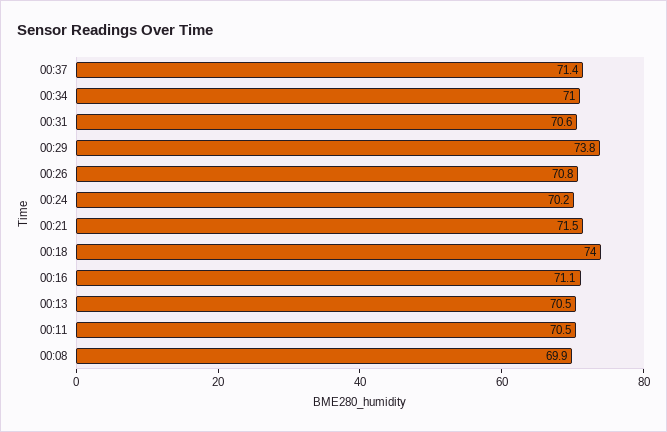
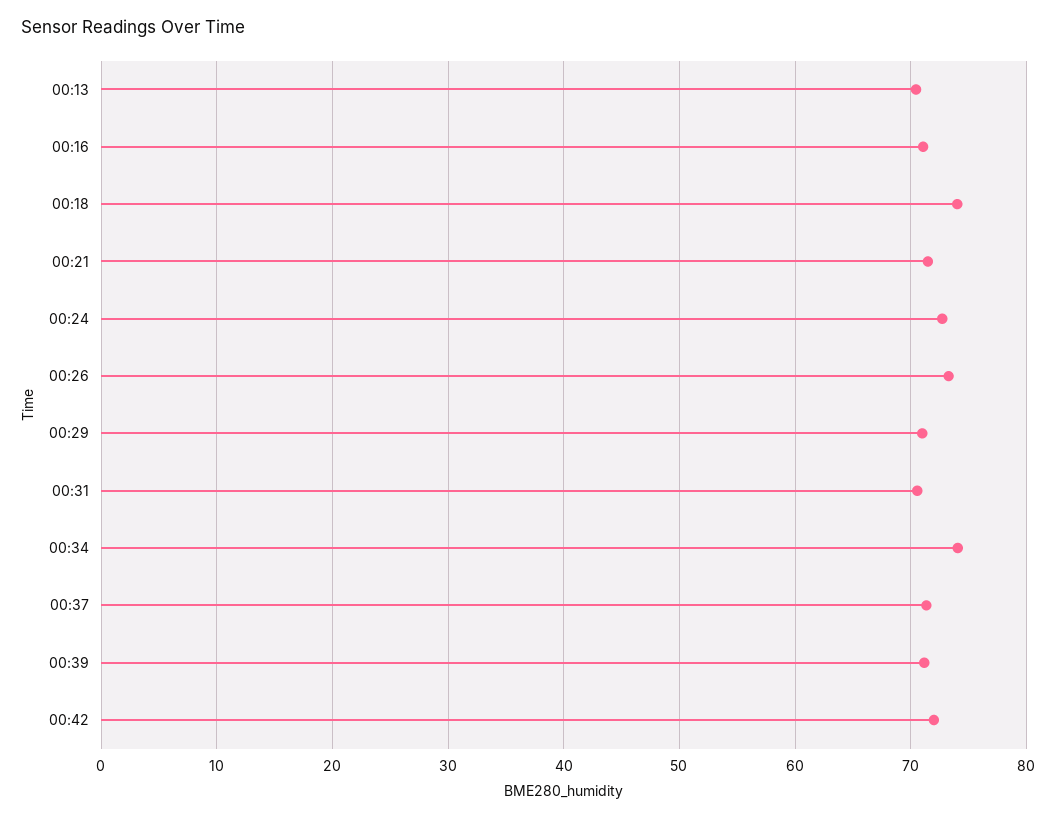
00:34: 71 -> 74
00:29: 73.8 -> 71
00:26: 70.8 -> 73
00:24: 70.2 -> 73
00:11: 70.5 -> none
00:08: 69.9 -> none
00:39: none -> 71
00:42: none -> 72

